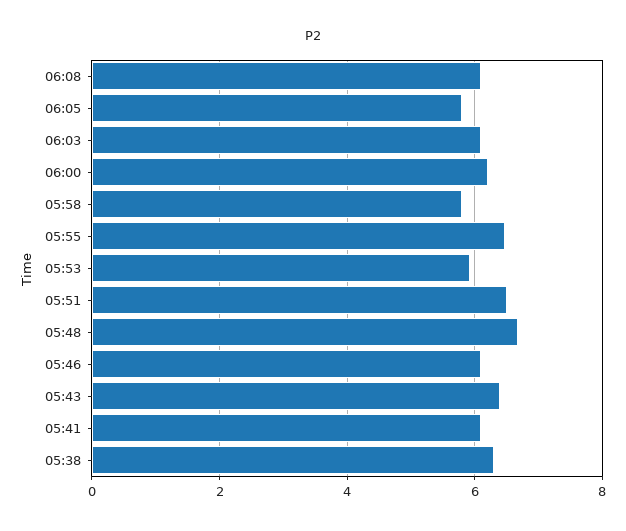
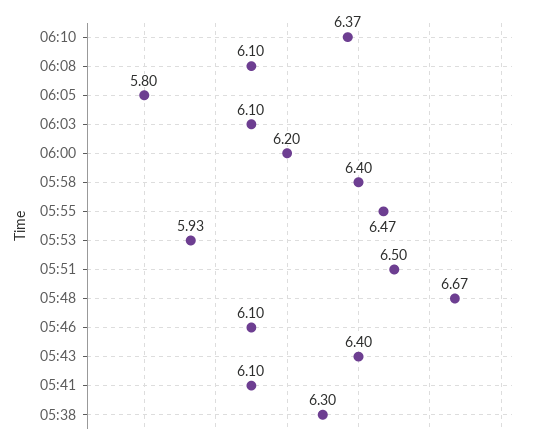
05:58: 5.8 -> 6.4
06:10: none -> 6.37

